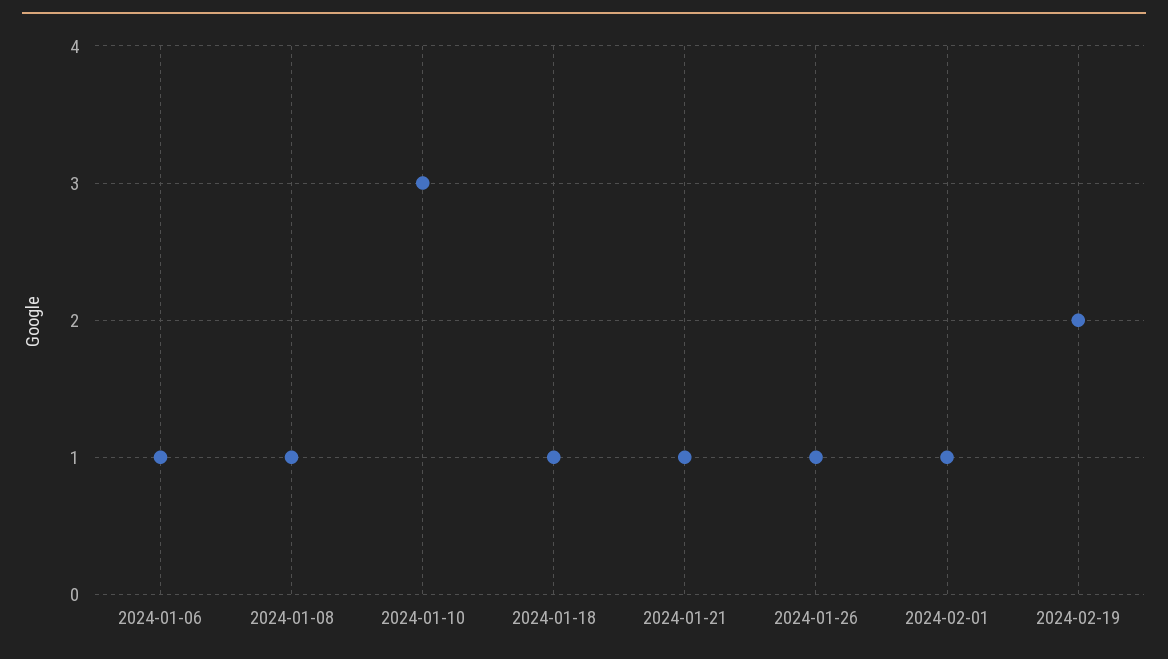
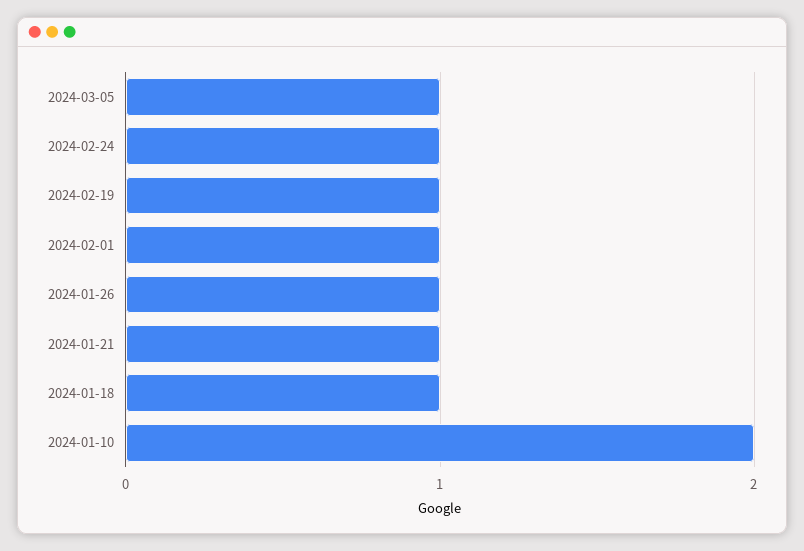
2024-01-06: 1 -> none
2024-01-08: 1 -> none
2024-01-10: 3 -> 2
2024-02-19: 2 -> 1
2024-03-05: none -> 1
2024-02-24: none -> 1

